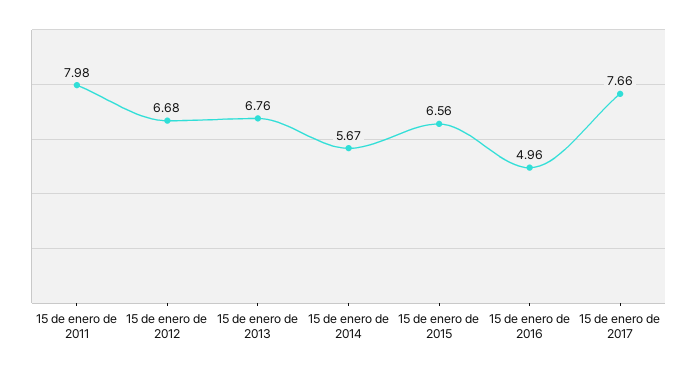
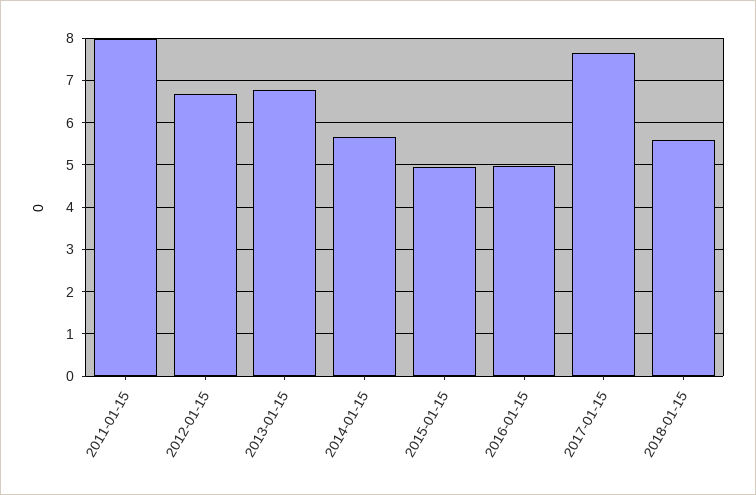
15 de enero de 2015: 6.56 -> 5
2018-01-15: none -> 5.6

